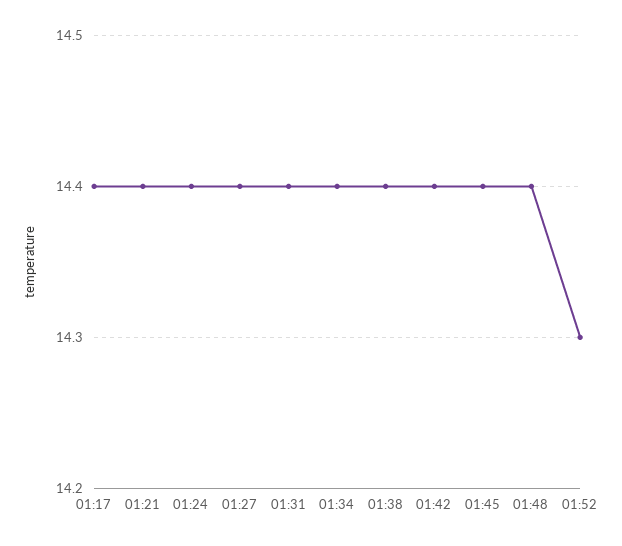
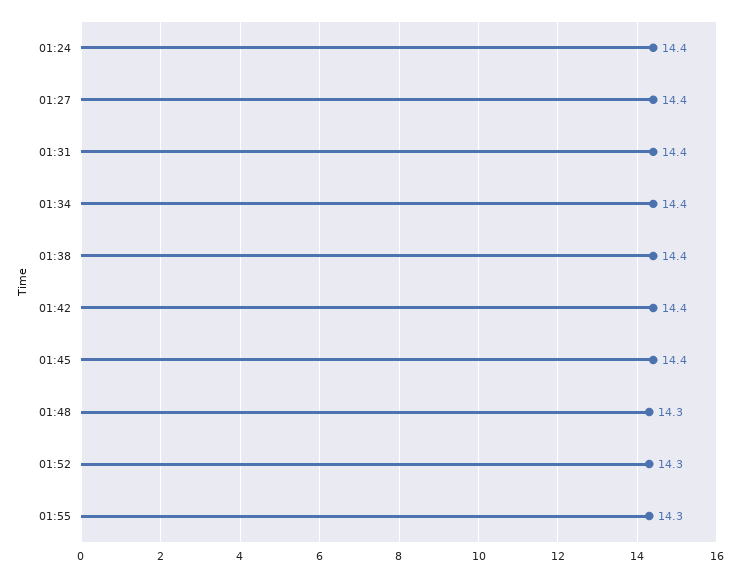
01:17: 14.4 -> none
01:21: 14.4 -> none
01:48: 14.4 -> 14.3
01:55: none -> 14.3

